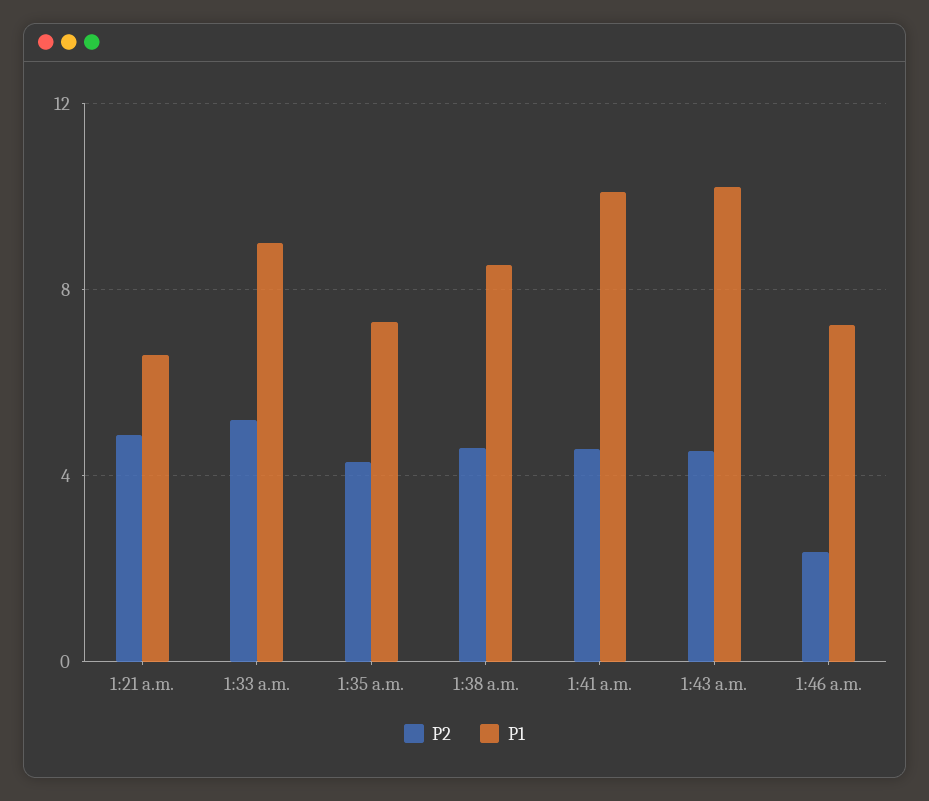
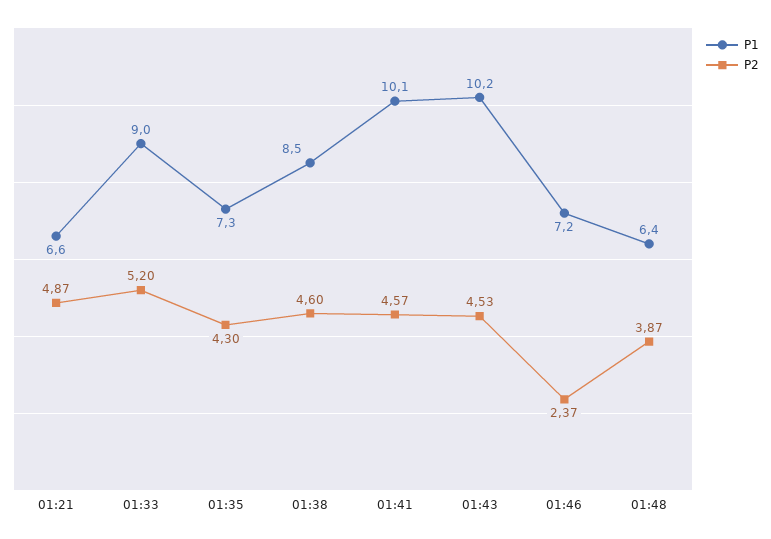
P1, 01:48: none -> 6.4
P2, 01:48: none -> 3.87

